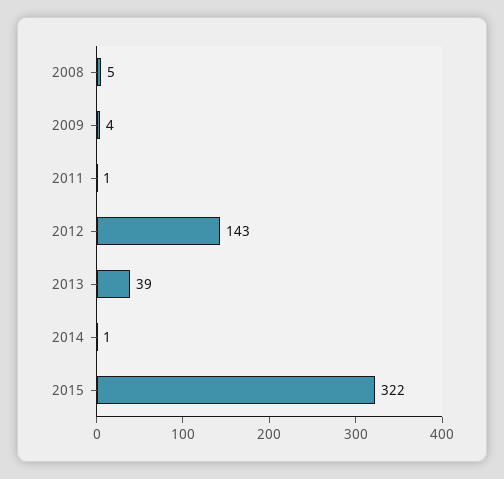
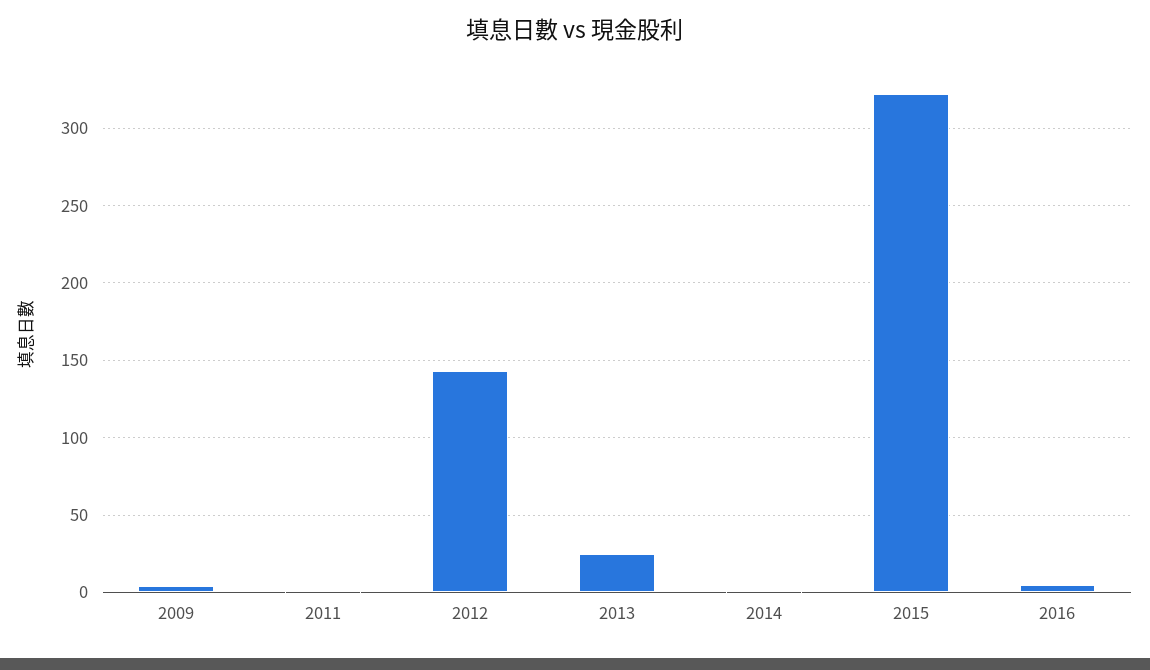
2008: 5 -> none
2013: 39 -> 25
2016: none -> 5

